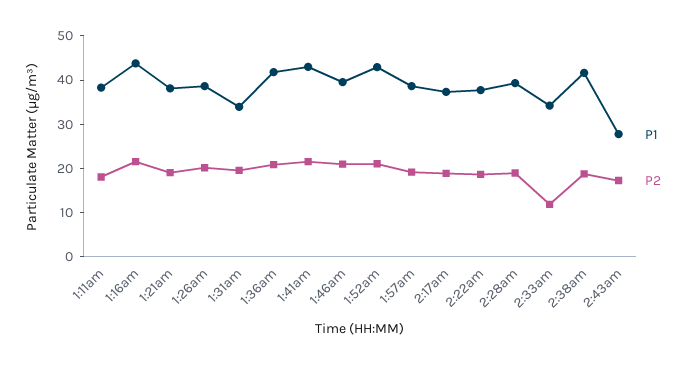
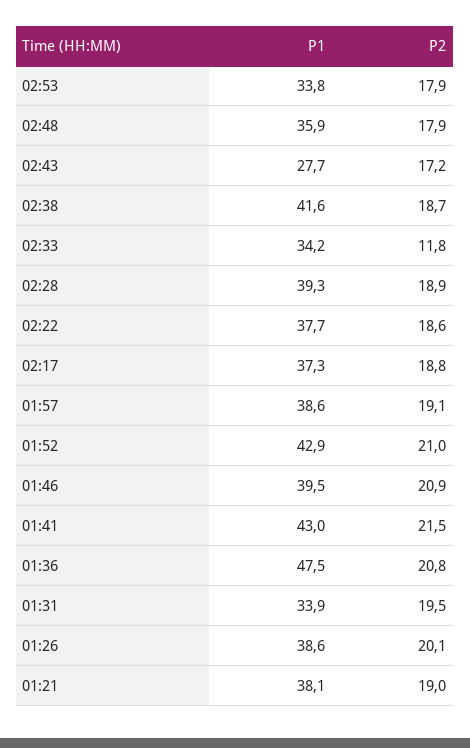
P1, 1:11am: 38 -> none
P2, 1:11am: 18 -> none
P1, 1:16am: 44 -> none
P2, 1:16am: 22 -> none
P1, 1:36am: 42 -> 47.5
P1, 02:53: none -> 33.8
P2, 02:53: none -> 17.9
P1, 02:48: none -> 35.9
P2, 02:48: none -> 17.9

